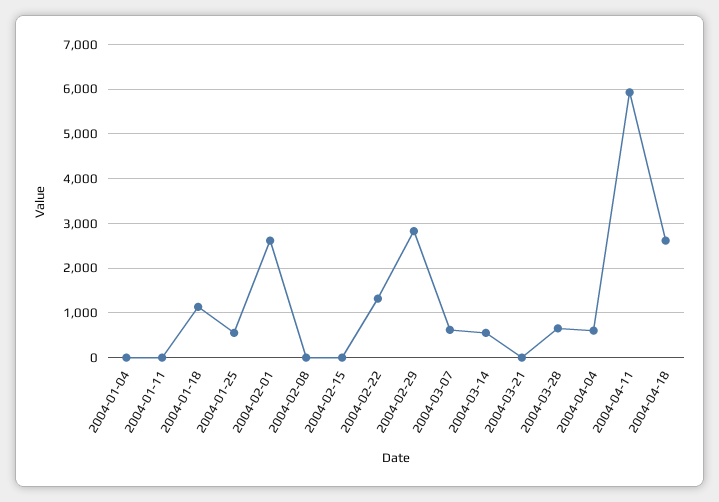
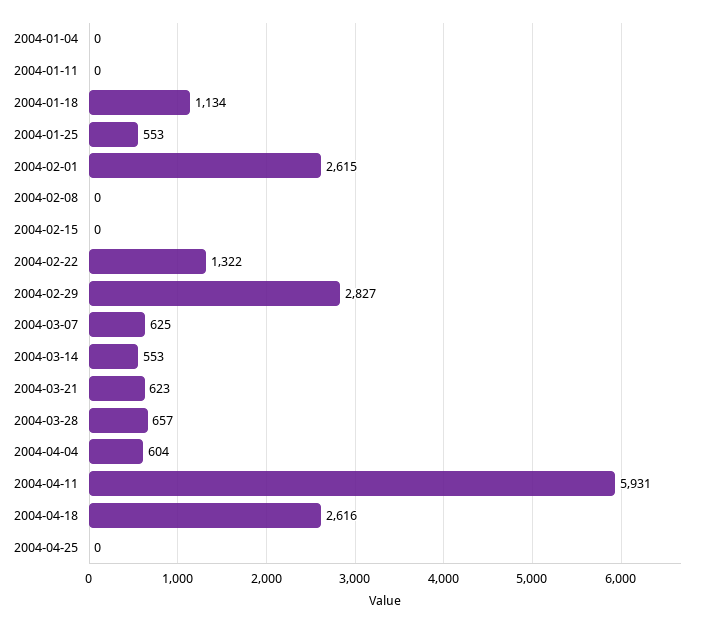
2004-03-21: 0 -> 623
2004-04-25: none -> 0

